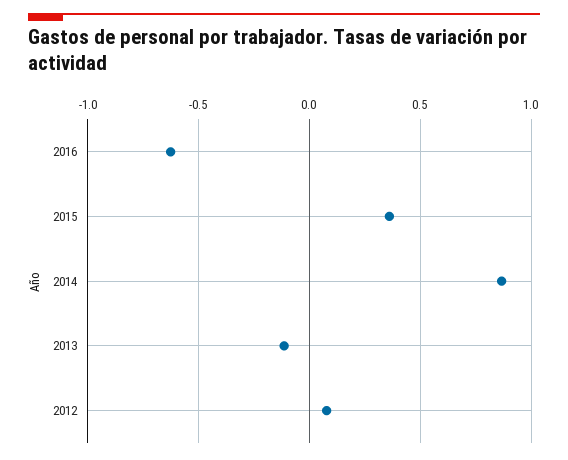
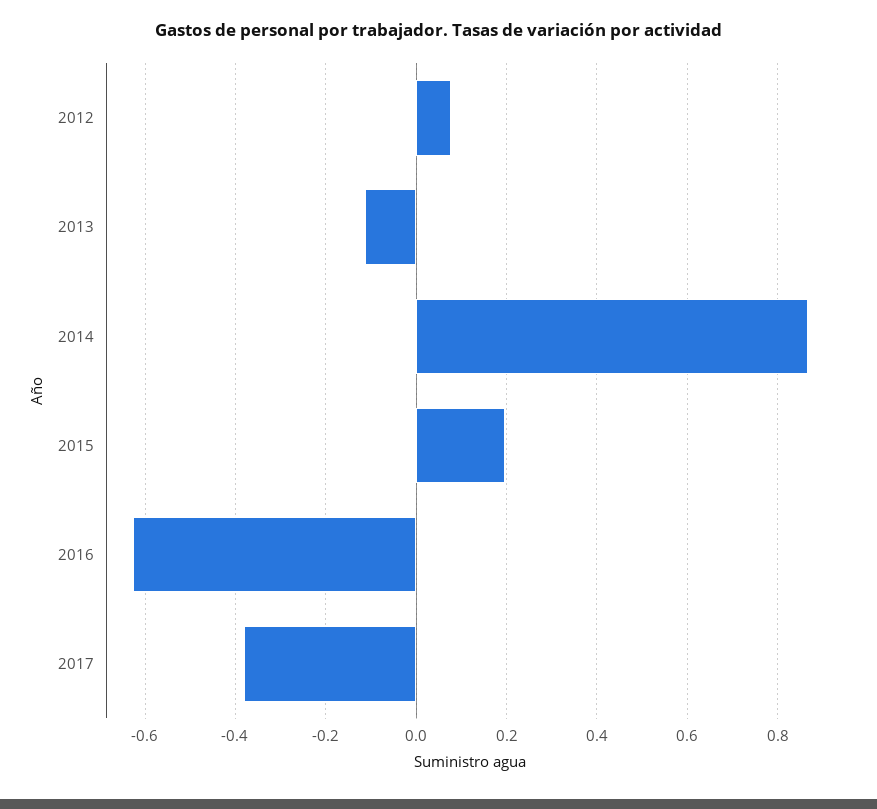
2015: 0.35 -> 0.2
2017: none -> -0.38

